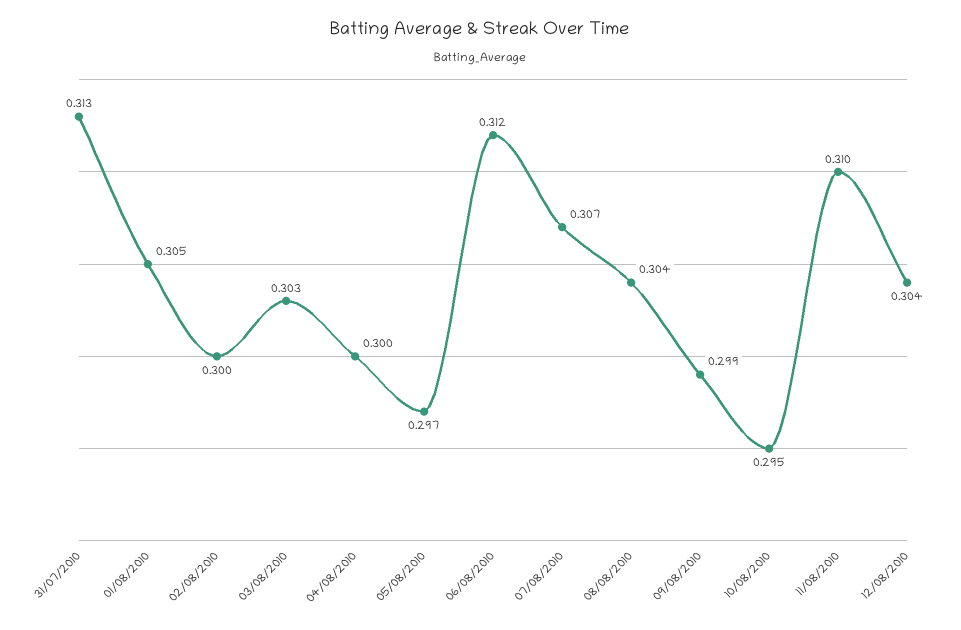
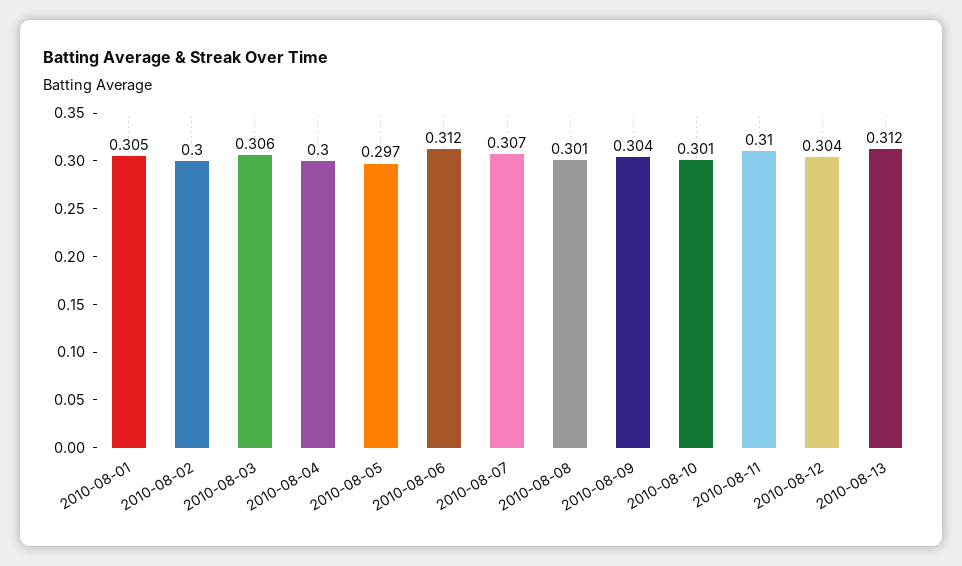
31/07/2010: 0.313 -> none
03/08/2010: 0.303 -> 0.306
08/08/2010: 0.304 -> 0.301
09/08/2010: 0.299 -> 0.304
10/08/2010: 0.295 -> 0.301
2010-08-13: none -> 0.312

